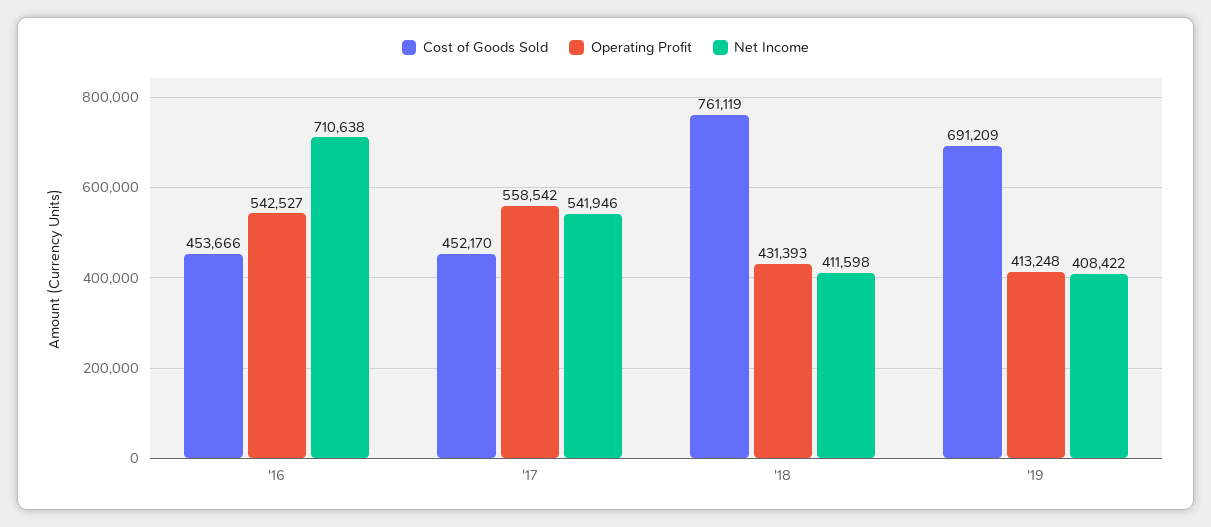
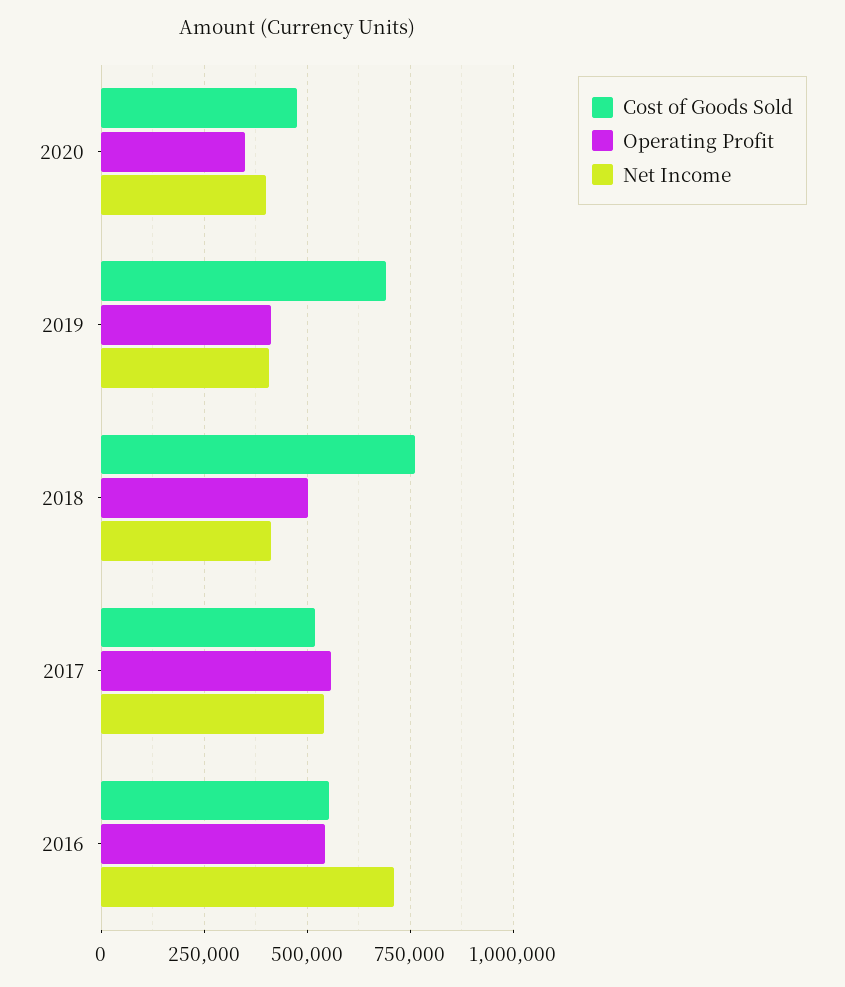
Cost of Goods Sold, '16: 453666 -> 550000
Cost of Goods Sold, '17: 452170 -> 525000
Operating Profit, '18: 431393 -> 500000
Cost of Goods Sold, 2020: none -> 475000
Operating Profit, 2020: none -> 350000
Net Income, 2020: none -> 400000

